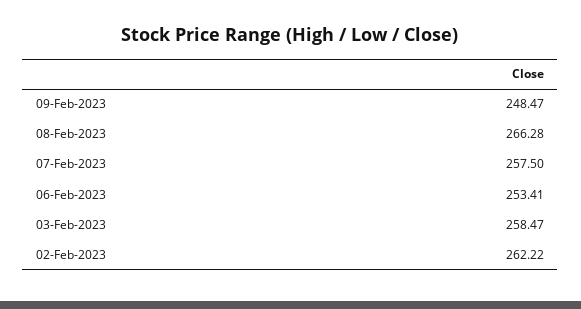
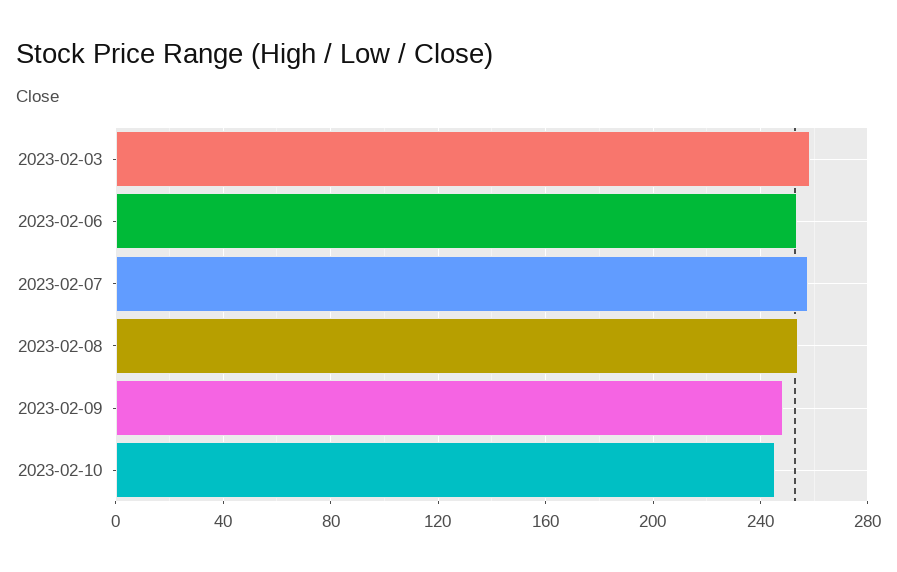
08-Feb-2023: 266.28 -> 255
02-Feb-2023: 262.22 -> none
2023-02-10: none -> 245

